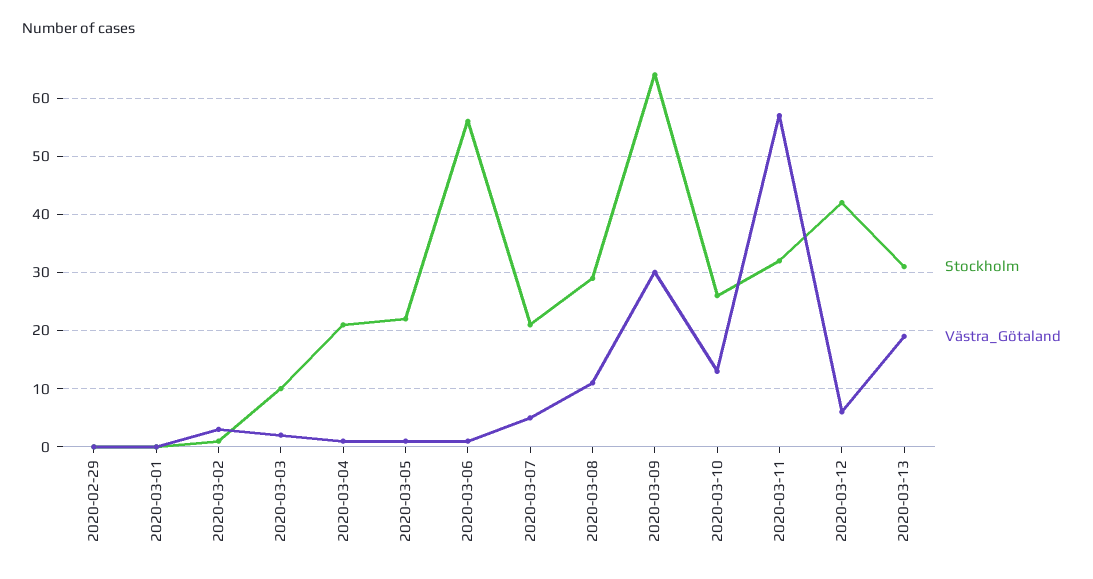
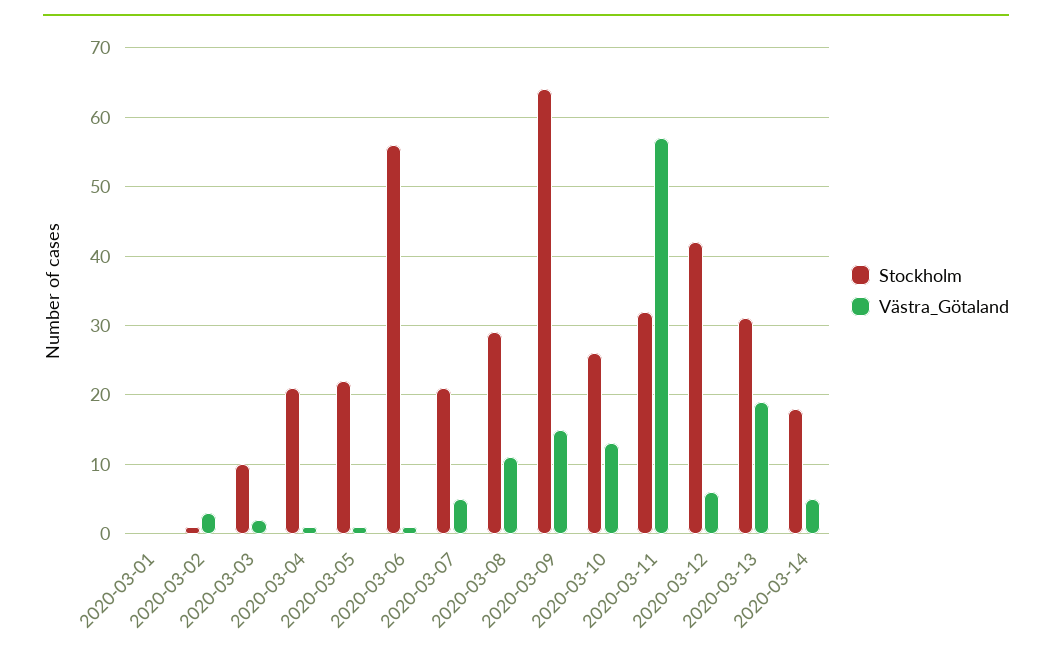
Stockholm, 2020-02-29: 0 -> none
Västra_Götaland, 2020-02-29: 0 -> none
Västra_Götaland, 2020-03-09: 30 -> 15
Stockholm, 2020-03-14: none -> 18
Västra_Götaland, 2020-03-14: none -> 5

